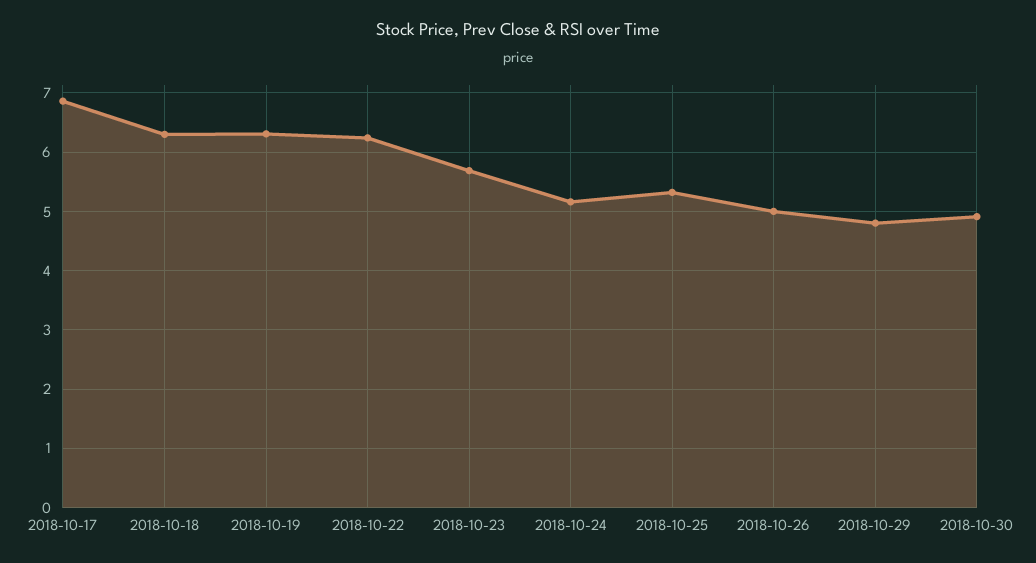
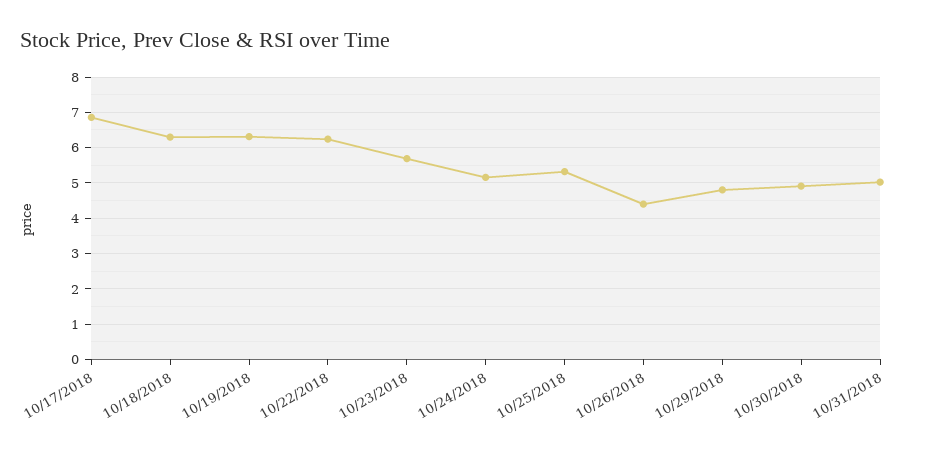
2018-10-26: 5 -> 4.4
10/31/2018: none -> 5

